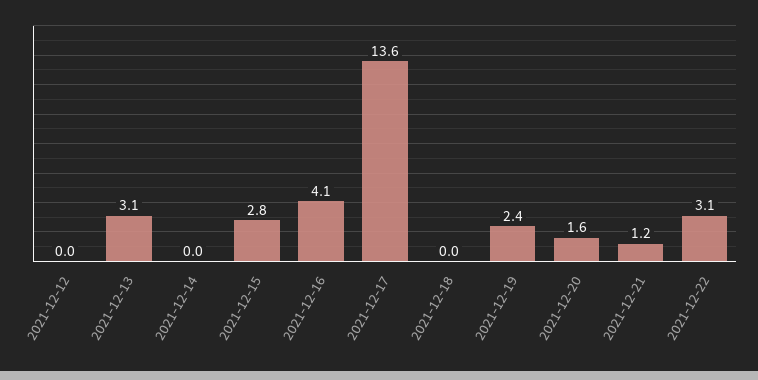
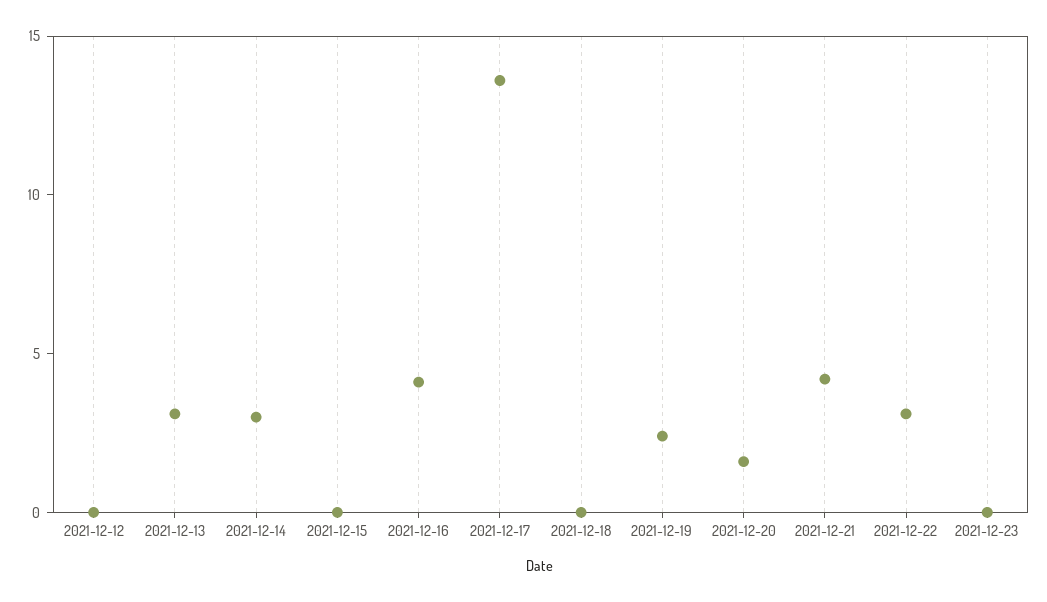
2021-12-14: 0 -> 3
2021-12-15: 2.8 -> 0
2021-12-21: 1.2 -> 4
2021-12-23: none -> 0

